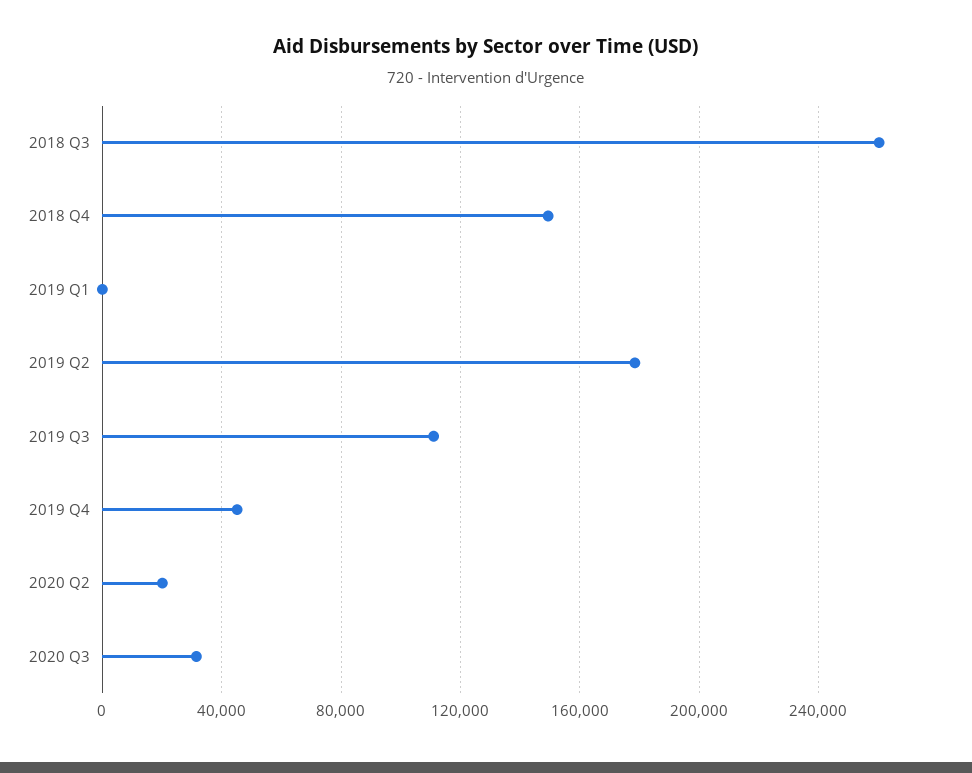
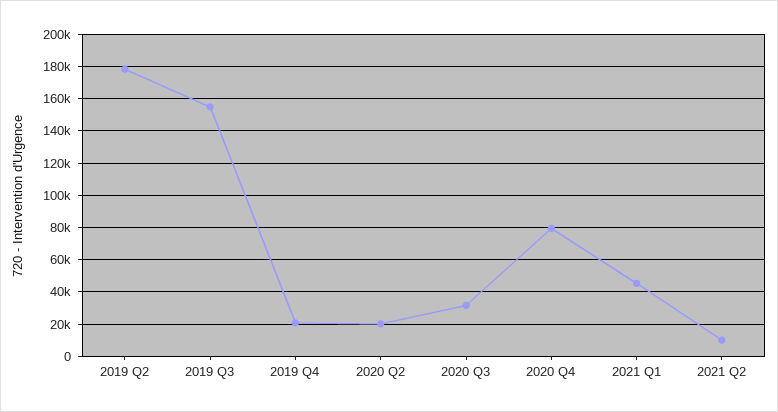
2018 Q3: 260000 -> none
2018 Q4: 150000 -> none
2019 Q1: 0 -> none
2019 Q3: 110000 -> 155000
2019 Q4: 45000 -> 20000
2020 Q4: none -> 80000
2021 Q1: none -> 45000
2021 Q2: none -> 10000

